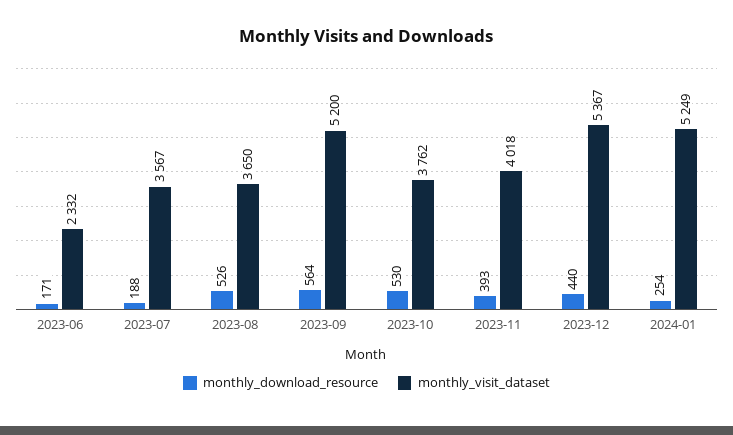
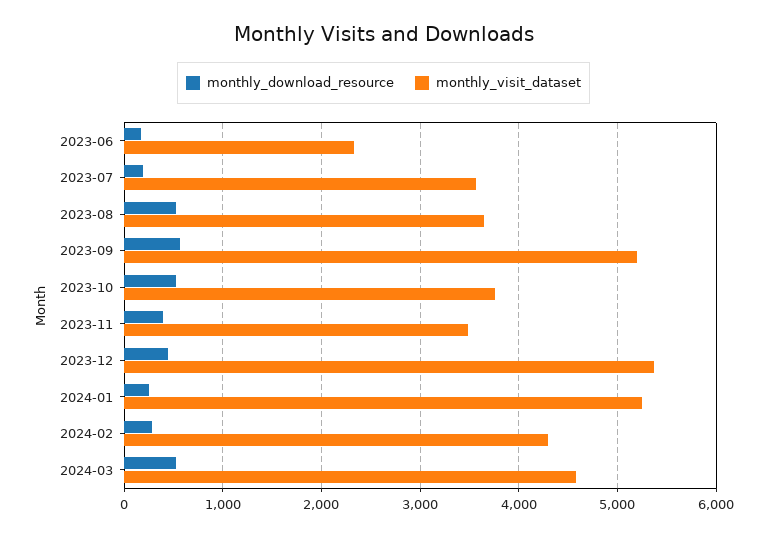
monthly_visit_dataset, 2023-11: 4018 -> 3500
monthly_download_resource, 2024-02: none -> 300
monthly_visit_dataset, 2024-02: none -> 4300
monthly_download_resource, 2024-03: none -> 500
monthly_visit_dataset, 2024-03: none -> 4600

